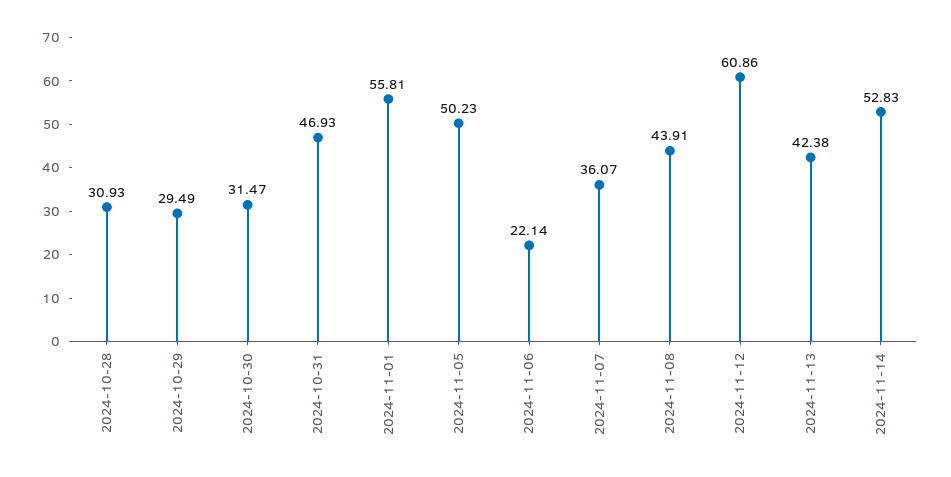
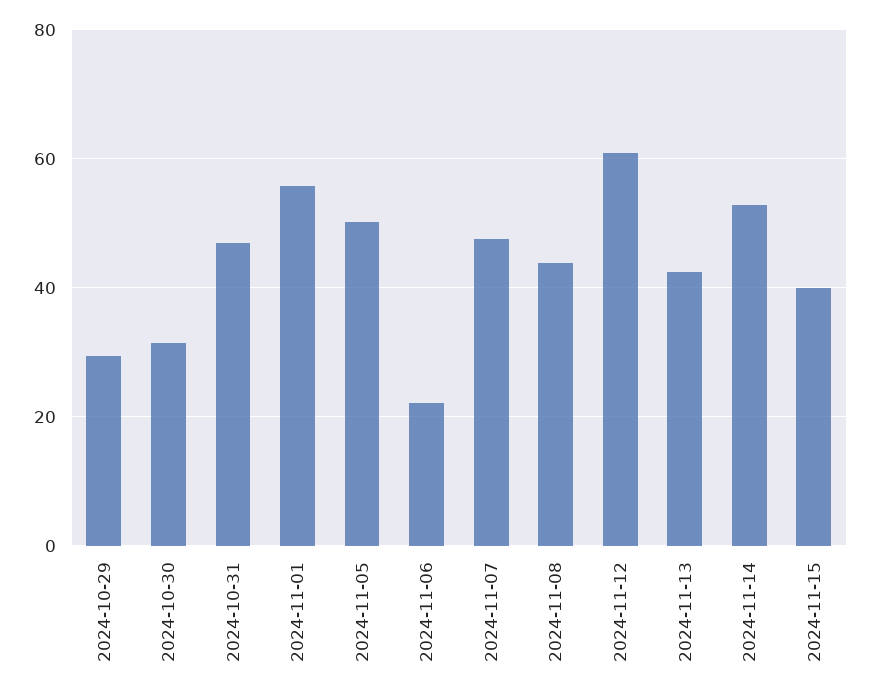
2024-10-28: 30.93 -> none
2024-11-07: 36.07 -> 48
2024-11-15: none -> 40

